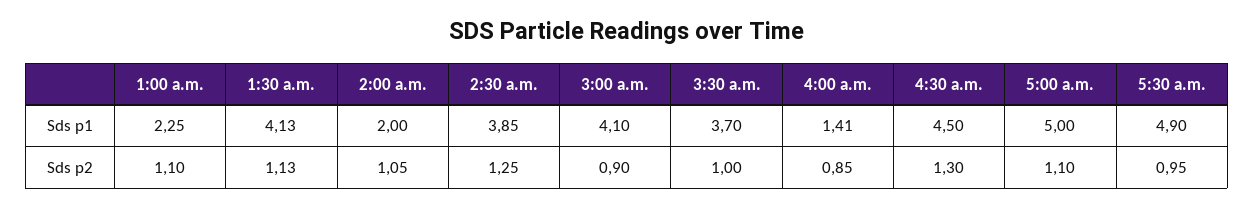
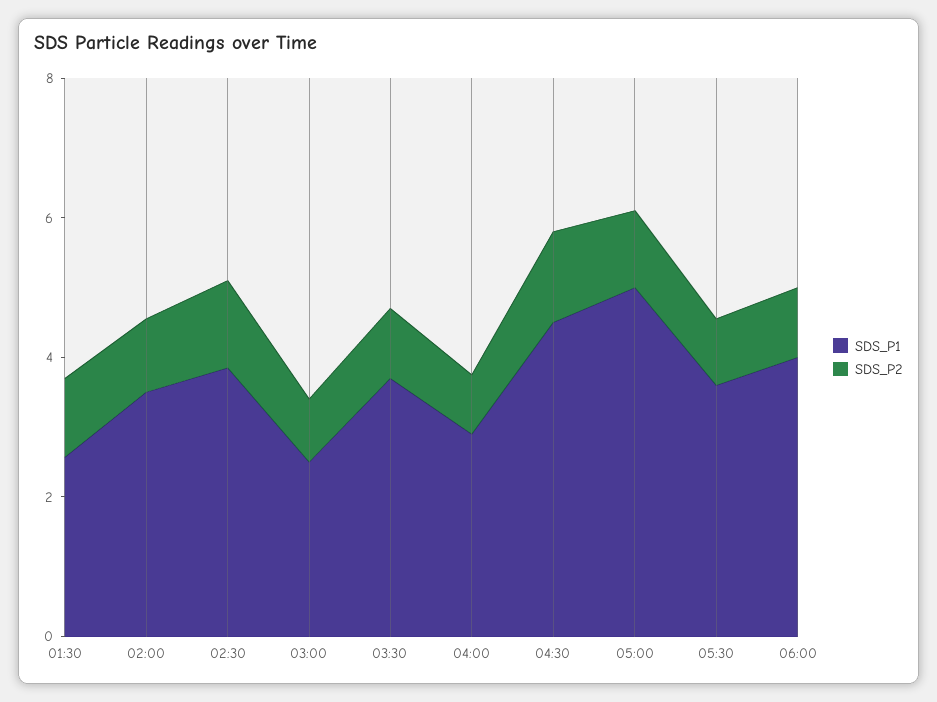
Sds p1, 1:00 a.m.: 2.25 -> none
Sds p1, 1:30 a.m.: 4.13 -> 2.5
Sds p1, 2:00 a.m.: 2 -> 3.5
Sds p1, 3:00 a.m.: 4.1 -> 2.5
Sds p1, 4:00 a.m.: 1.41 -> 3
Sds p1, 5:30 a.m.: 4.9 -> 3.5
Sds p2, 1:00 a.m.: 1.1 -> none
Sds p1, 06:00: none -> 4
Sds p2, 06:00: none -> 1

